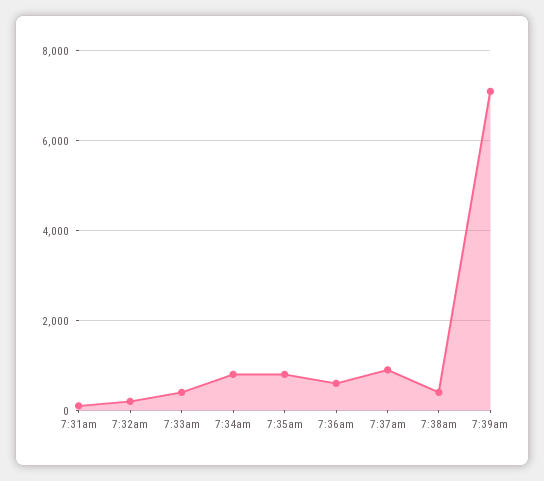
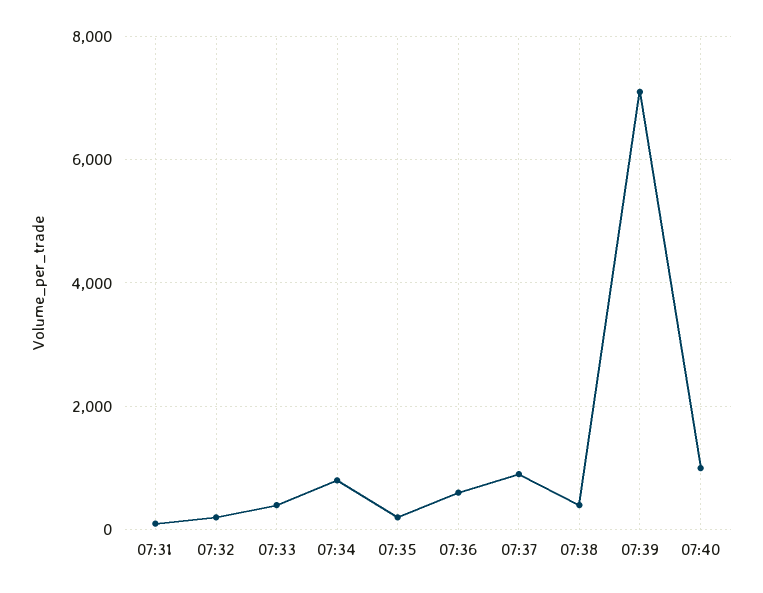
7:35am: 800 -> 200
07:40: none -> 1000

